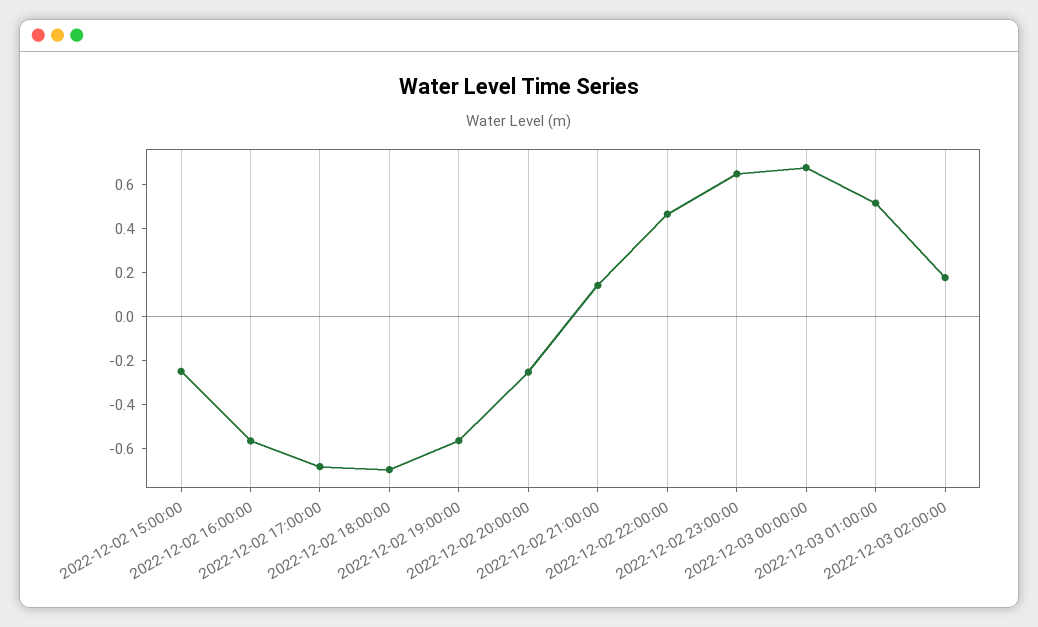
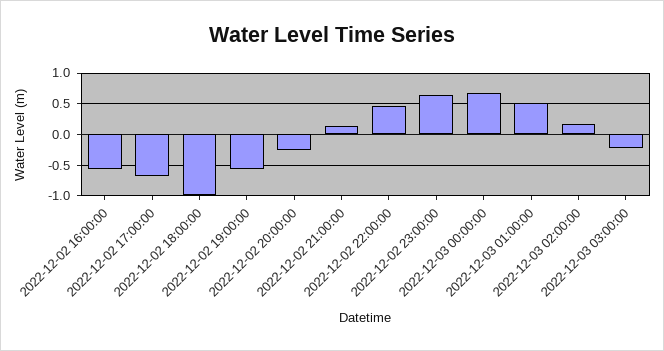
2022-12-02 15:00:00: -0.25 -> none
2022-12-02 18:00:00: -0.7 -> -1
2022-12-03 03:00:00: none -> -0.2

